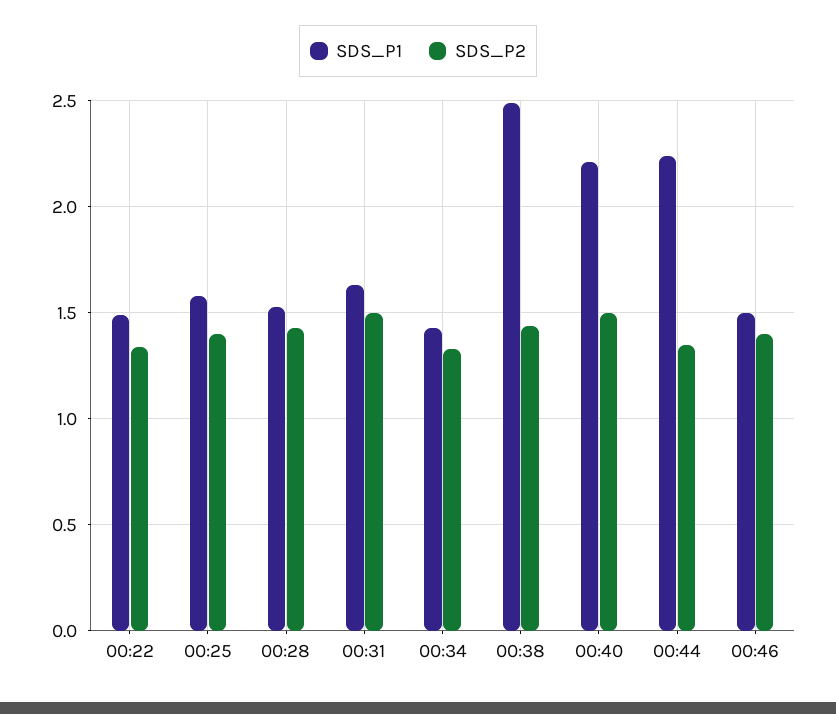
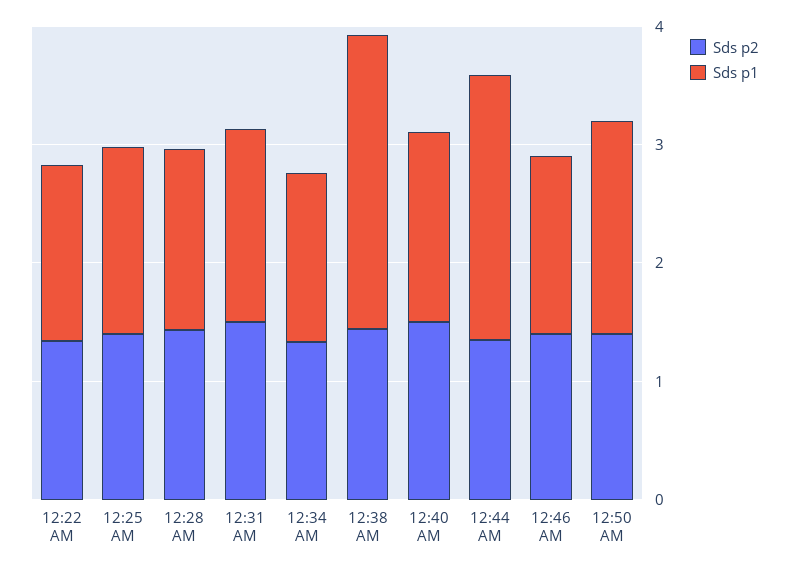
SDS_P1, 00:40: 2.2 -> 1.6
SDS_P2, 12:50 AM: none -> 1.4
SDS_P1, 12:50 AM: none -> 1.8

